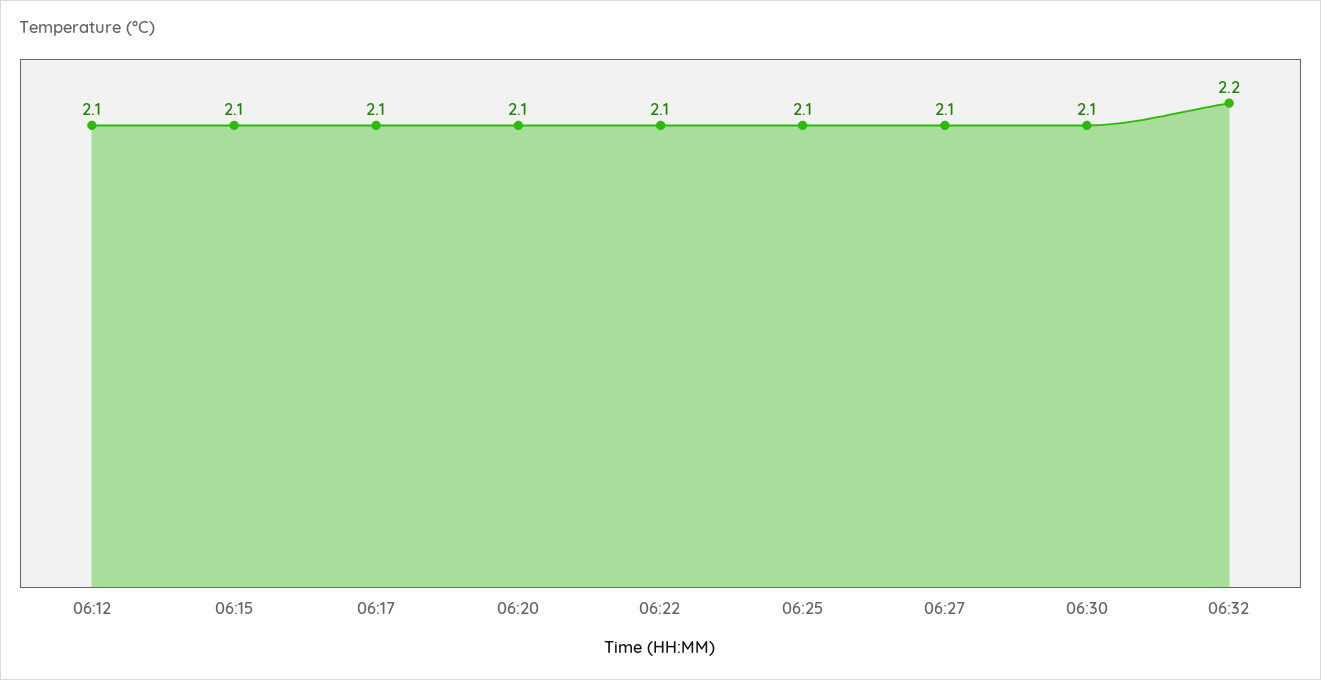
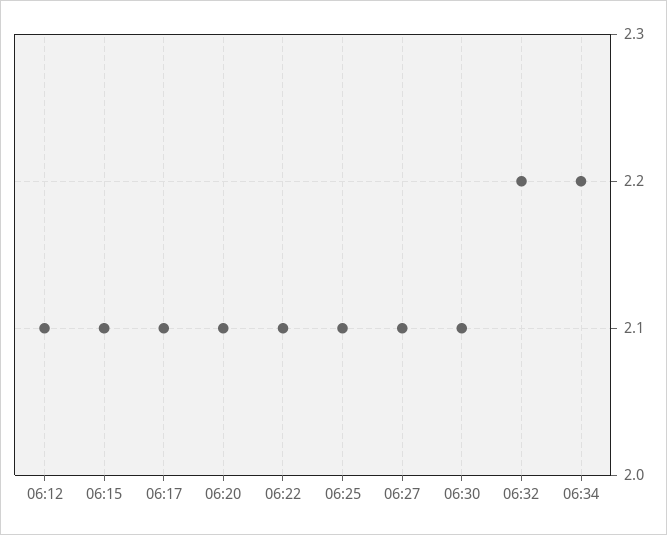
06:34: none -> 2.2

